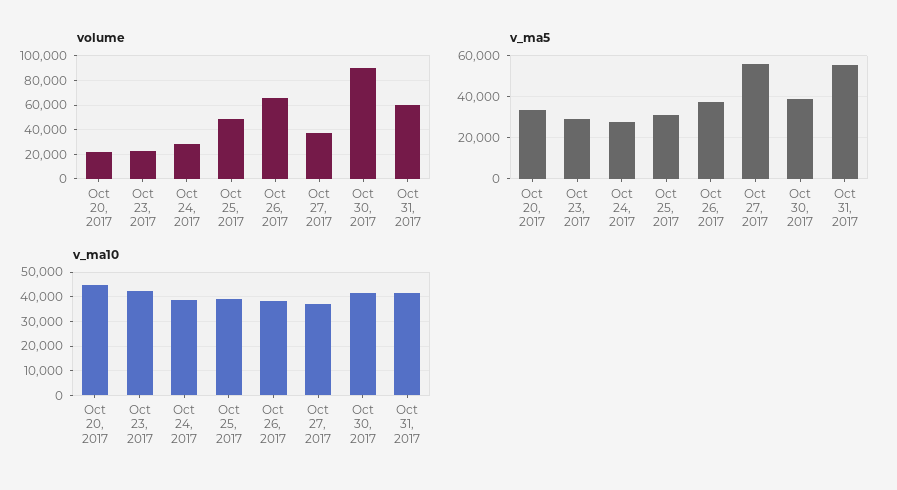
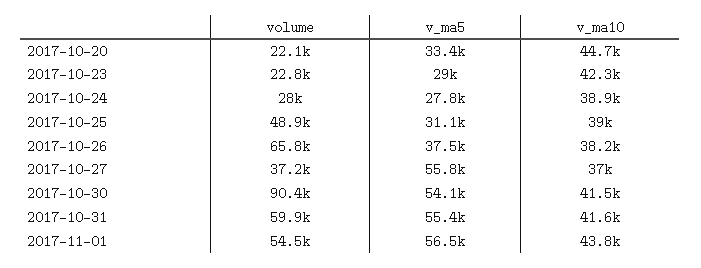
v_ma5, Oct 30, 2017: 40000 -> 54100
volume, 2017-11-01: none -> 54500
v_ma5, 2017-11-01: none -> 56500
v_ma10, 2017-11-01: none -> 43800

